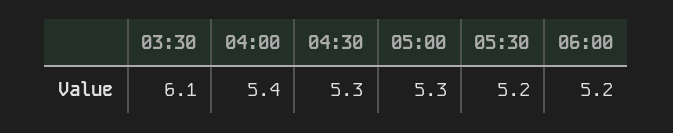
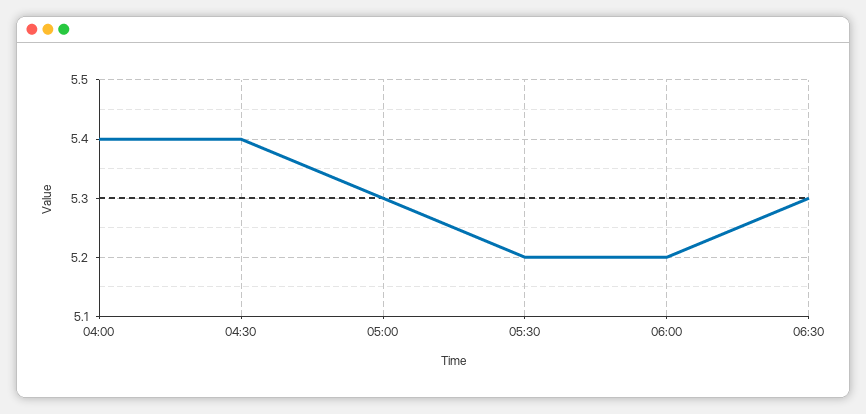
03:30: 6.1 -> none
04:30: 5.3 -> 5.4
06:30: none -> 5.3

